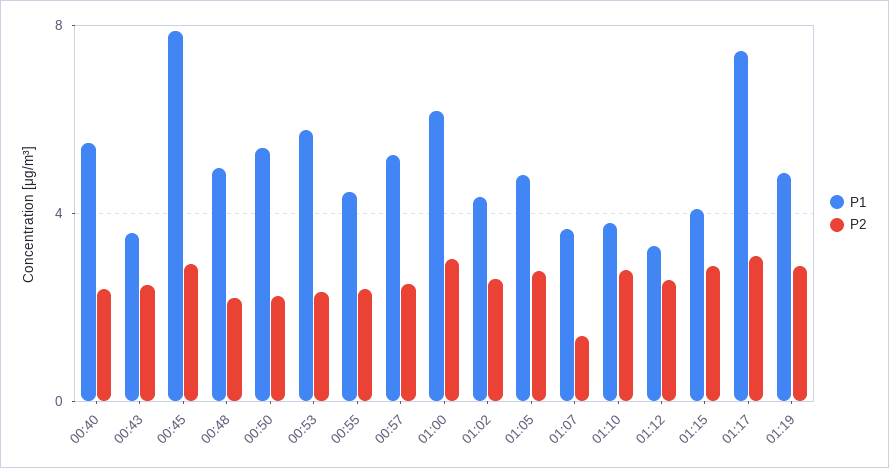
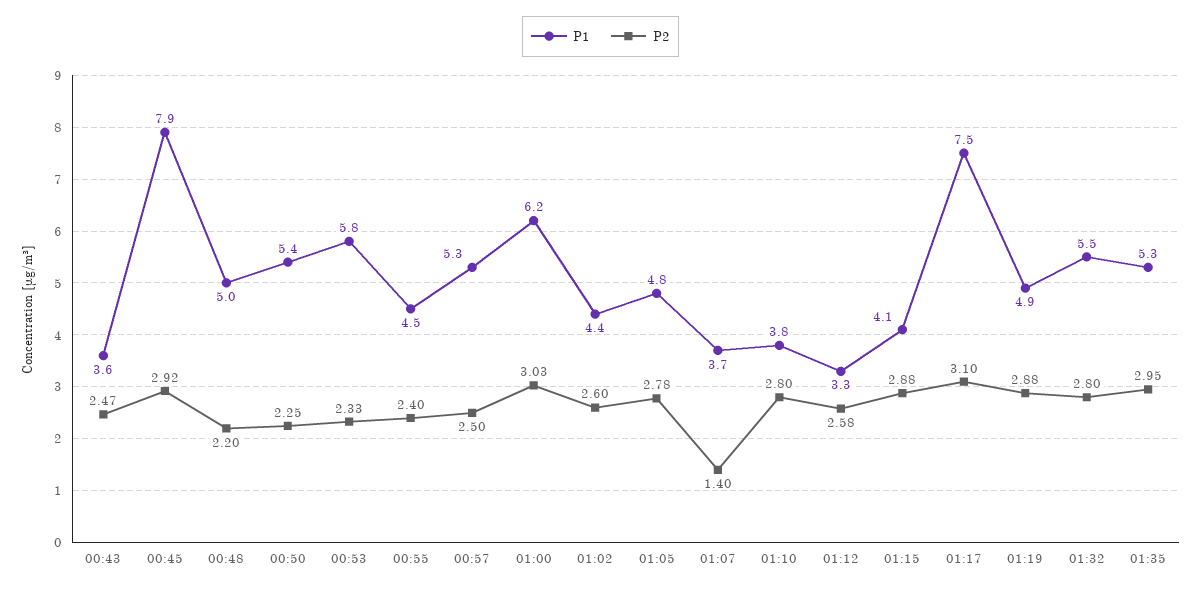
P1, 00:40: 5.5 -> none
P2, 00:40: 2.5 -> none
P1, 01:32: none -> 5.5
P2, 01:32: none -> 2.8
P1, 01:35: none -> 5.3
P2, 01:35: none -> 2.95

